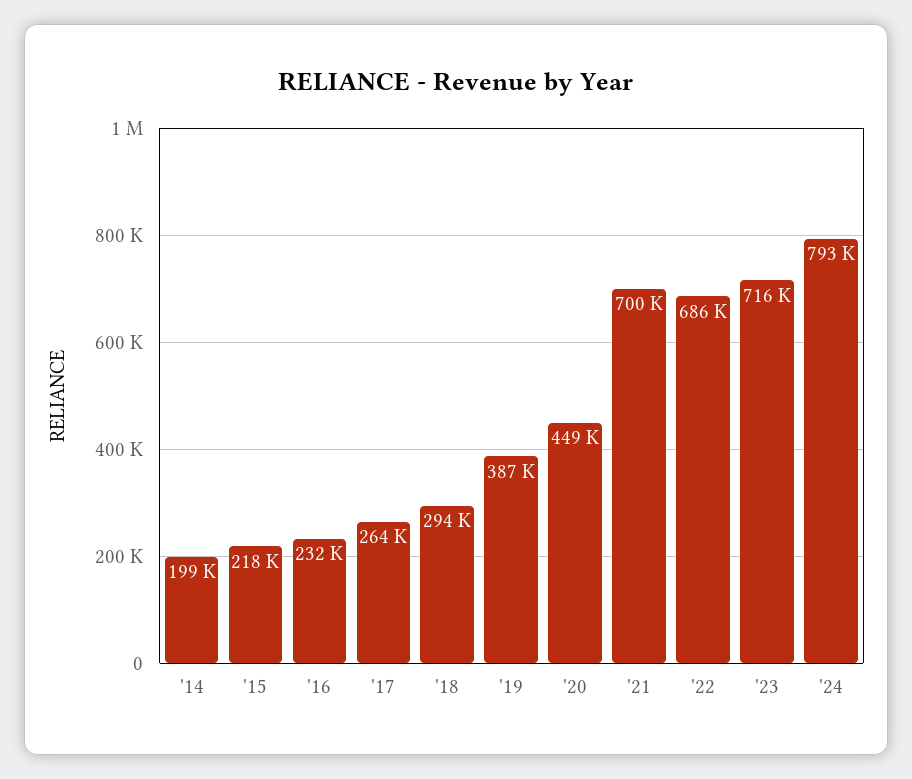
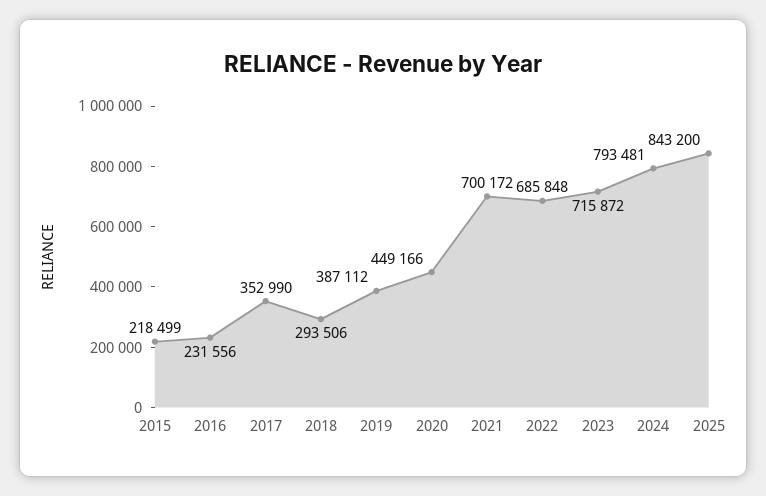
'14: 199000 -> none
'17: 264000 -> 352990
2025: none -> 843200

